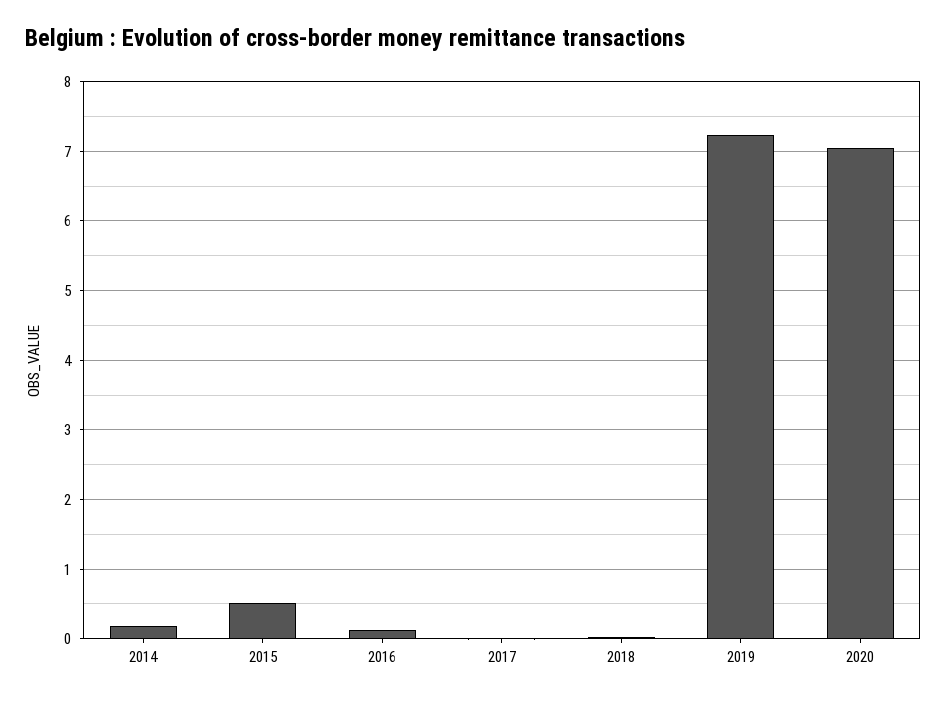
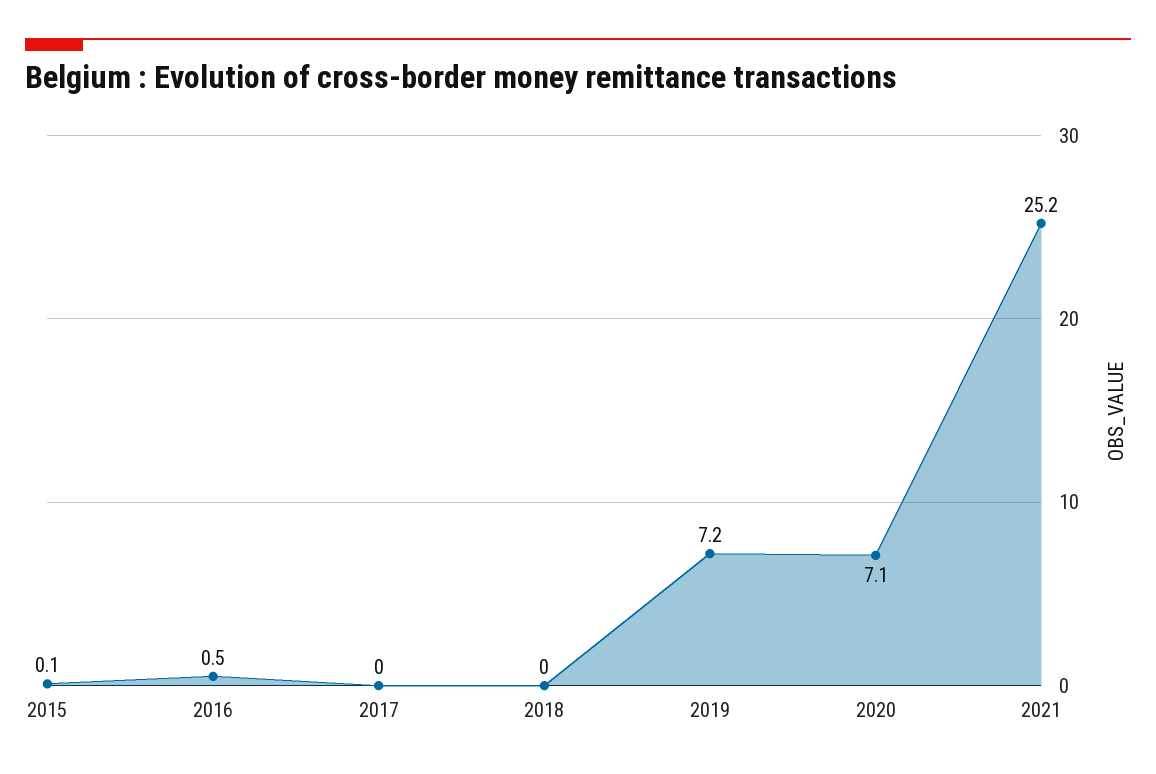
2014: 0.2 -> none
2015: 0.5 -> 0.1
2016: 0.1 -> 0.5
2021: none -> 25.2

